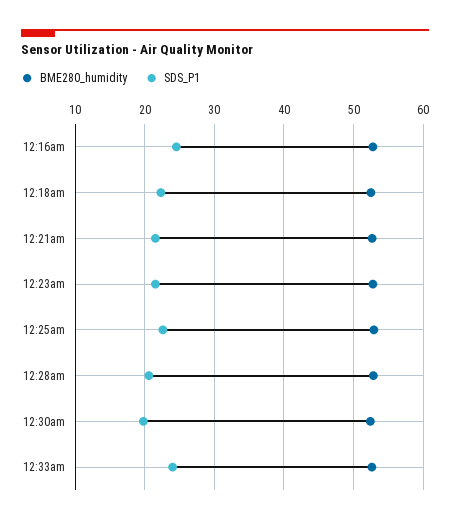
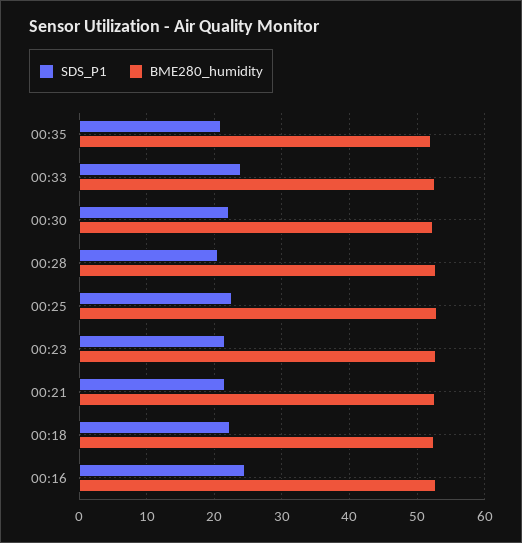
SDS_P1, 12:30am: 20 -> 22
SDS_P1, 00:35: none -> 21
BME280_humidity, 00:35: none -> 52

